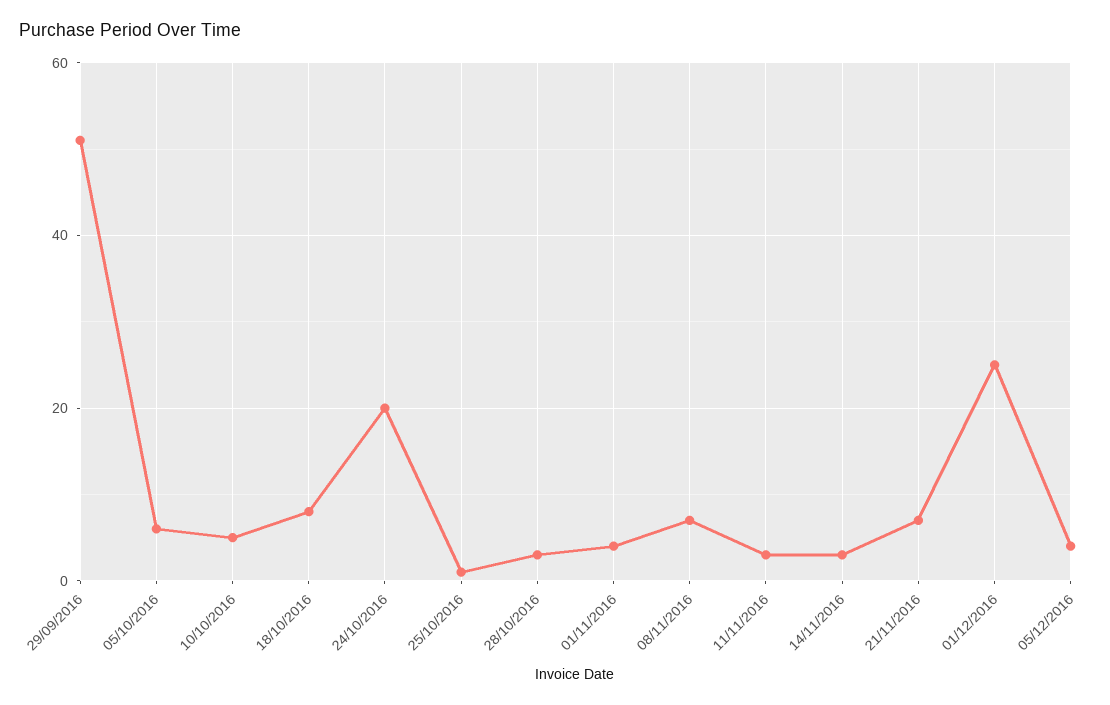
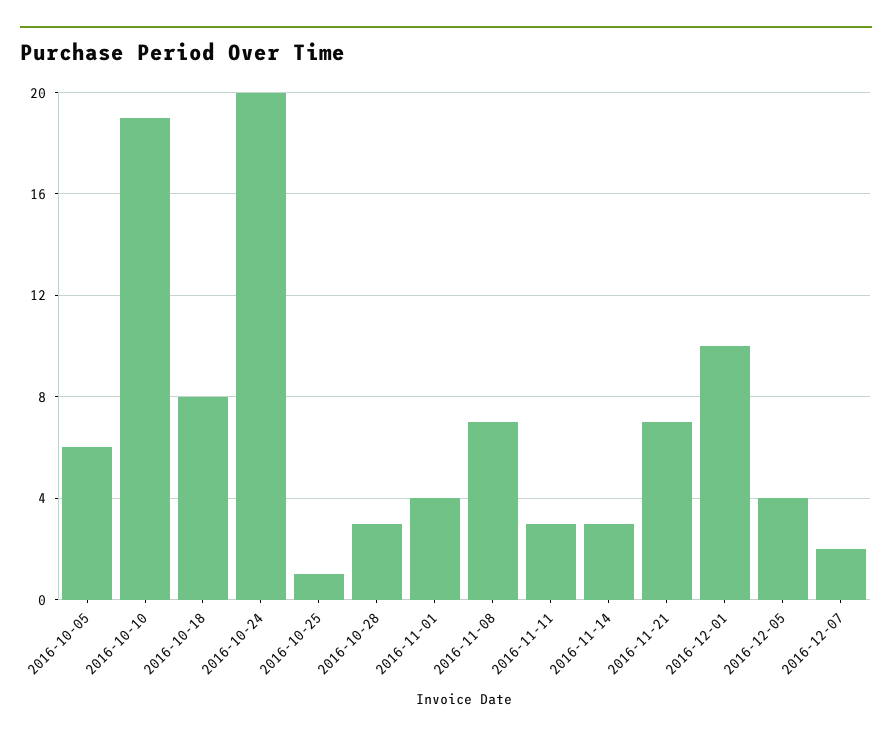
29/09/2016: 50 -> none
10/10/2016: 5 -> 19
01/12/2016: 25 -> 10
2016-12-07: none -> 2

